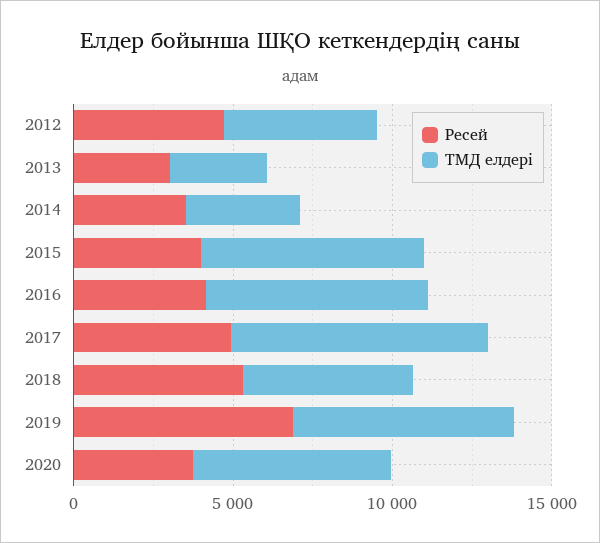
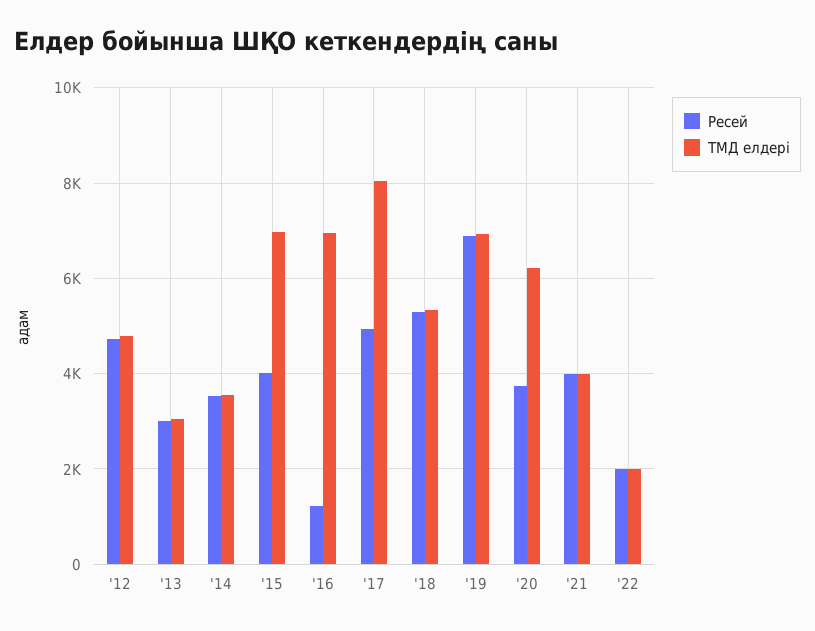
Ресей, 2016: 4000 -> 1200
Ресей, '21: none -> 4000
ТМД елдері, '21: none -> 4000
Ресей, '22: none -> 2000
ТМД елдері, '22: none -> 2000

